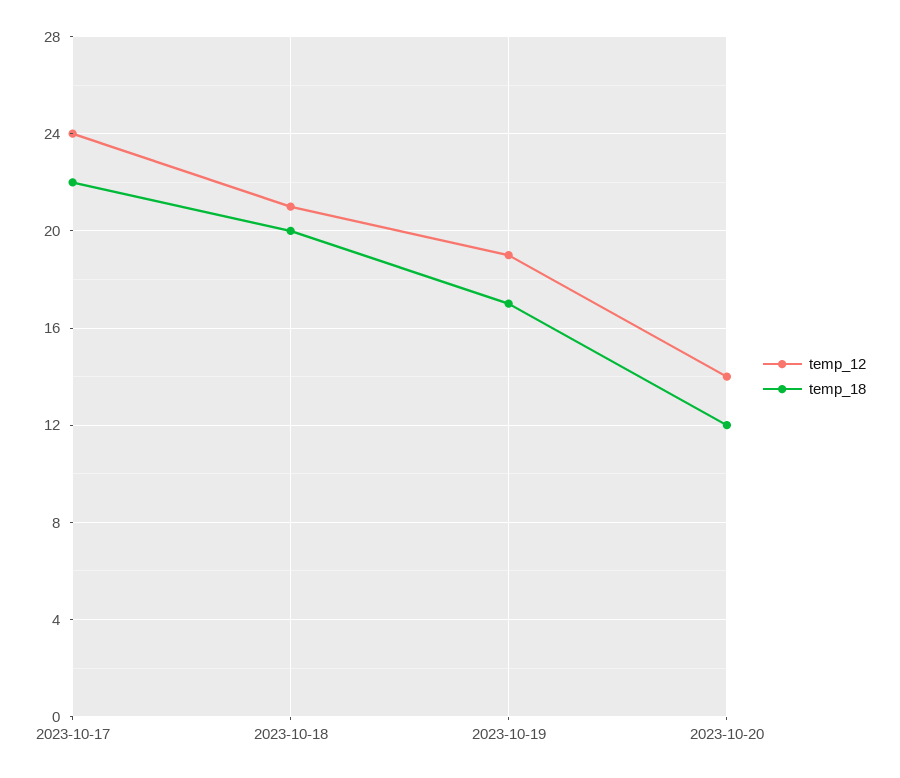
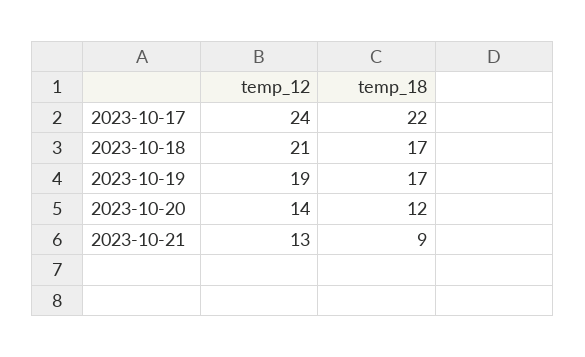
temp_18, 2023-10-18: 20 -> 17
temp_12, 2023-10-21: none -> 13
temp_18, 2023-10-21: none -> 9

